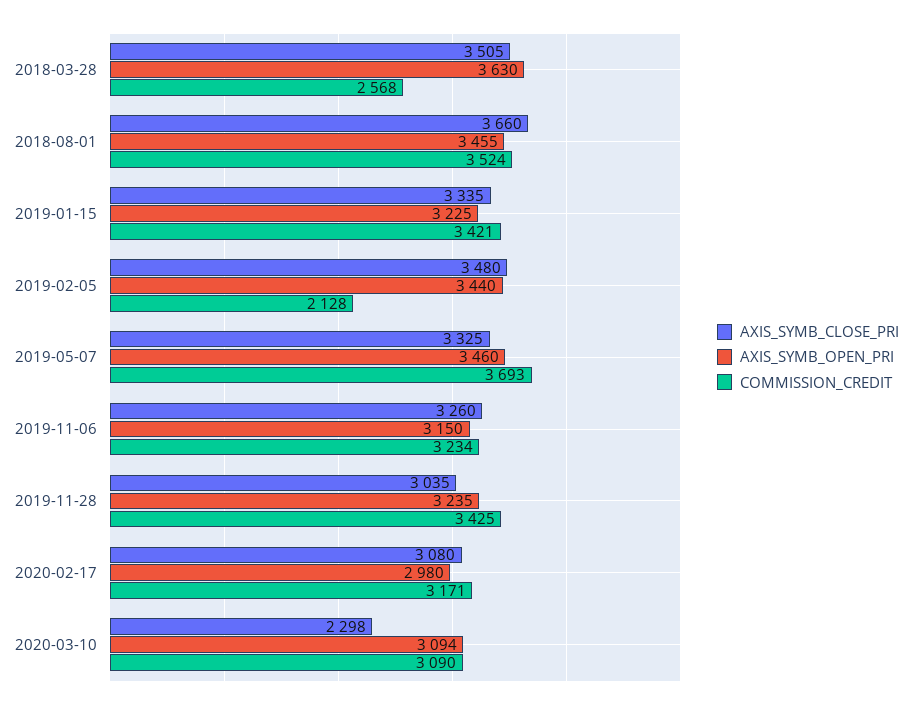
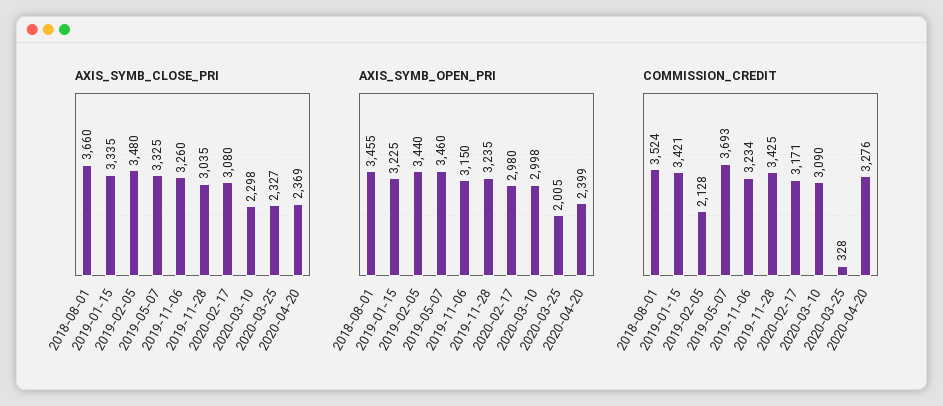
AXIS_SYMB_CLOSE_PRI, 2018-03-28: 3505 -> none
AXIS_SYMB_OPEN_PRI, 2018-03-28: 3630 -> none
COMMISSION_CREDIT, 2018-03-28: 2568 -> none
AXIS_SYMB_OPEN_PRI, 2020-03-10: 3094 -> 2998
AXIS_SYMB_CLOSE_PRI, 2020-03-25: none -> 2327
AXIS_SYMB_CLOSE_PRI, 2020-04-20: none -> 2369
AXIS_SYMB_OPEN_PRI, 2020-03-25: none -> 2005
AXIS_SYMB_OPEN_PRI, 2020-04-20: none -> 2399
COMMISSION_CREDIT, 2020-03-25: none -> 328
COMMISSION_CREDIT, 2020-04-20: none -> 3276

